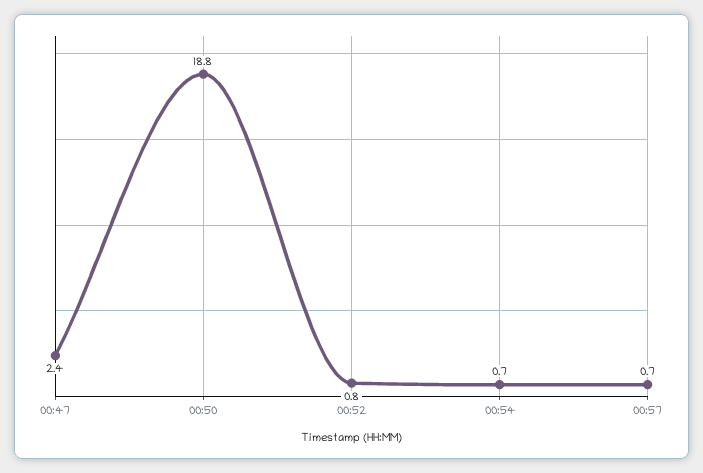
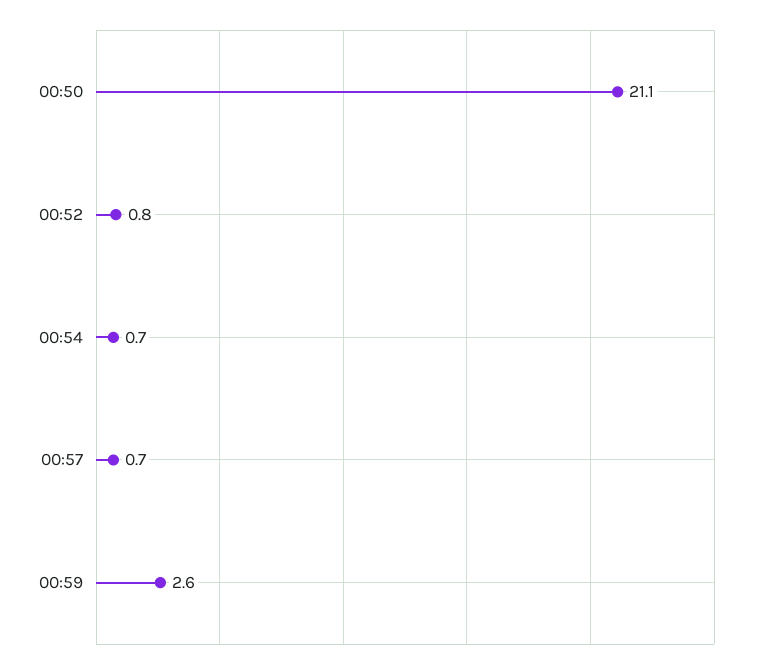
00:47: 2.4 -> none
00:50: 18.8 -> 21.1
00:59: none -> 2.6

